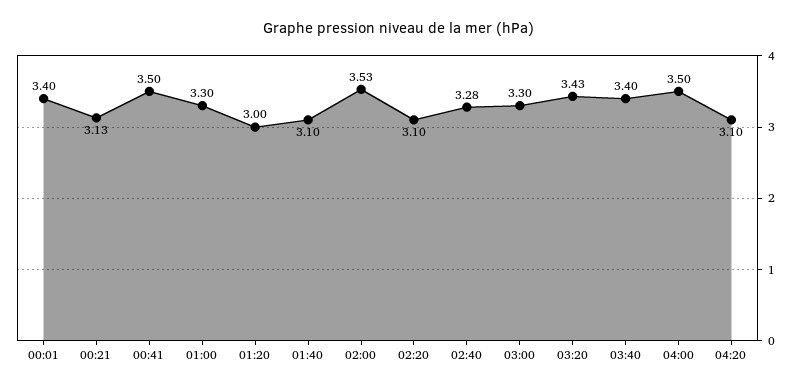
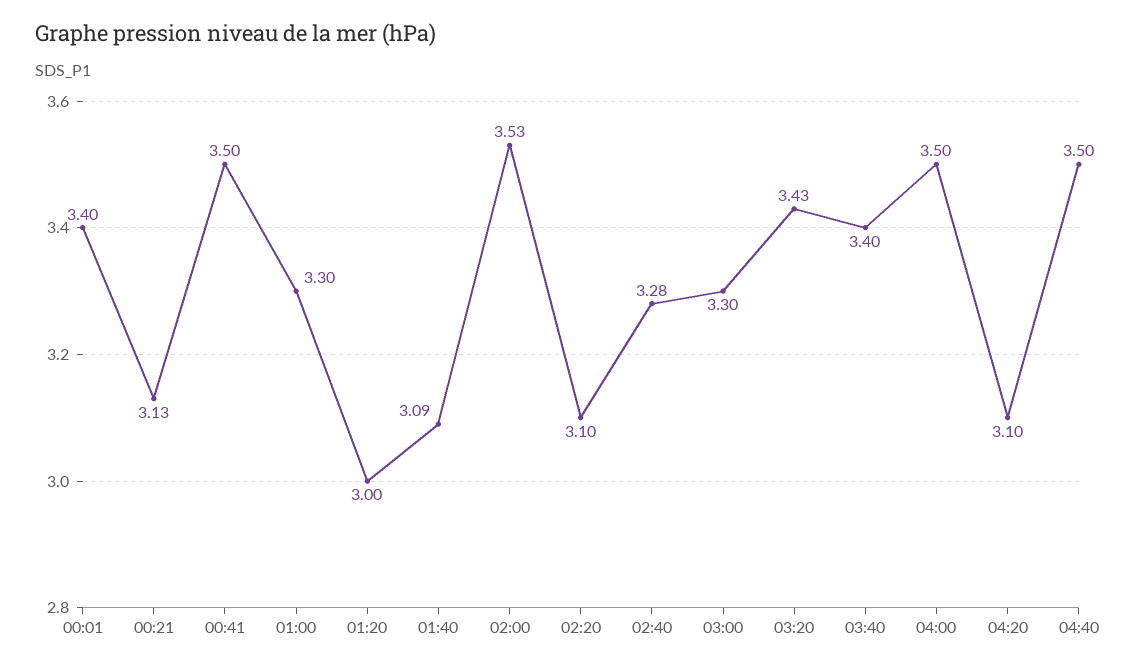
01:40: 3.1 -> 3.09
04:40: none -> 3.5

